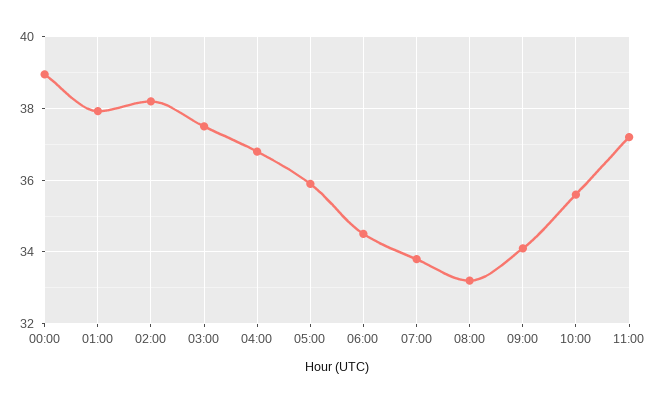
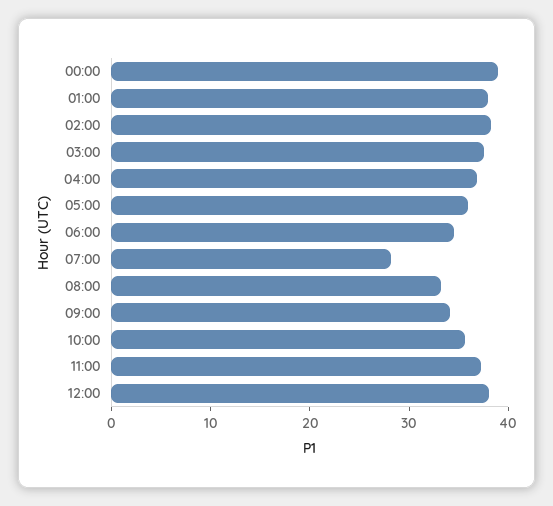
07:00: 33.8 -> 28
12:00: none -> 38

